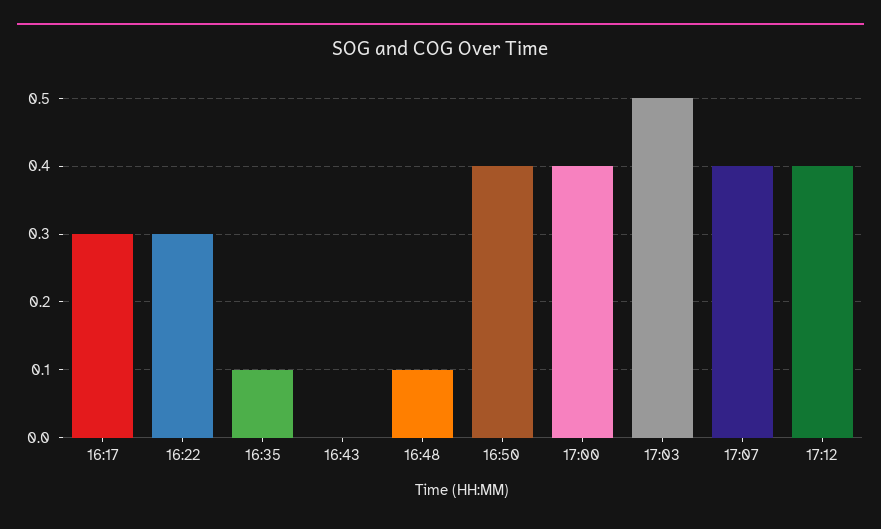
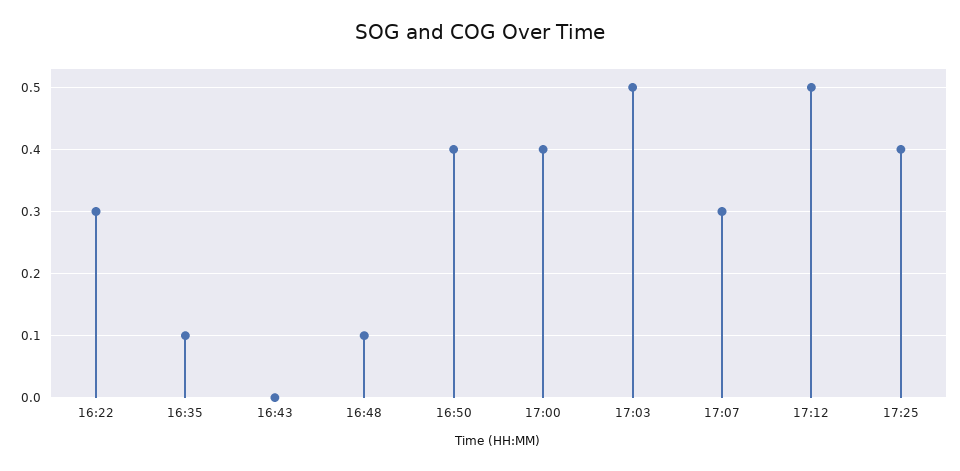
16:17: 0.3 -> none
17:07: 0.4 -> 0.3
17:12: 0.4 -> 0.5
17:25: none -> 0.4

